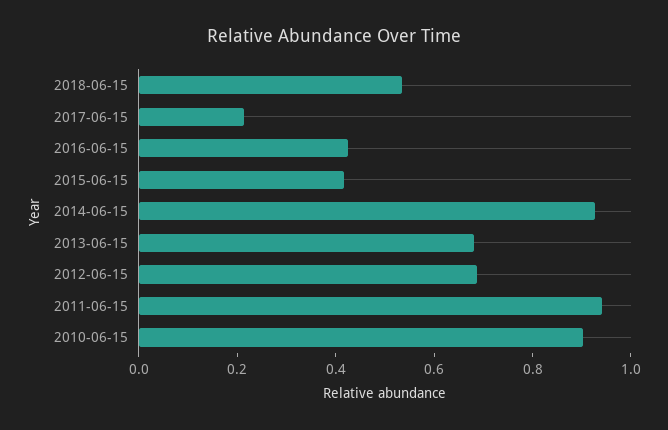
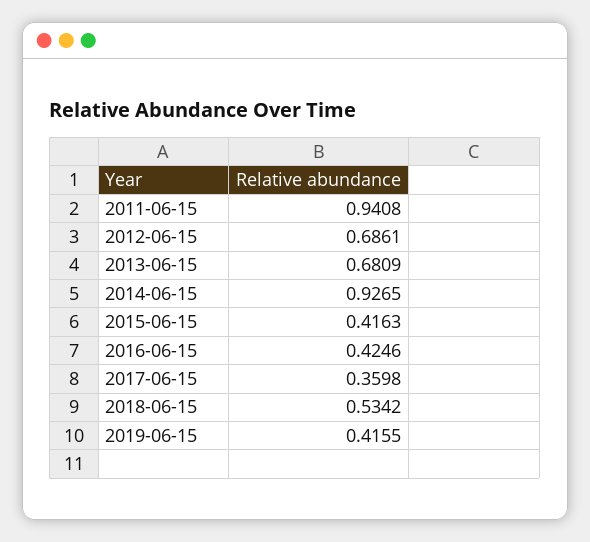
2017-06-15: 0.2 -> 0.3598
2010-06-15: 0.9 -> none
2019-06-15: none -> 0.4155

